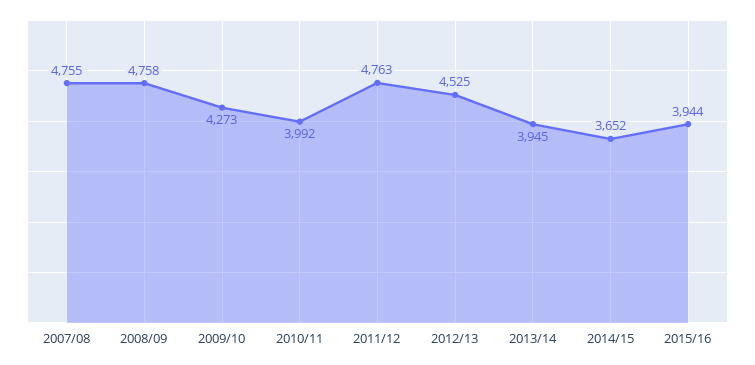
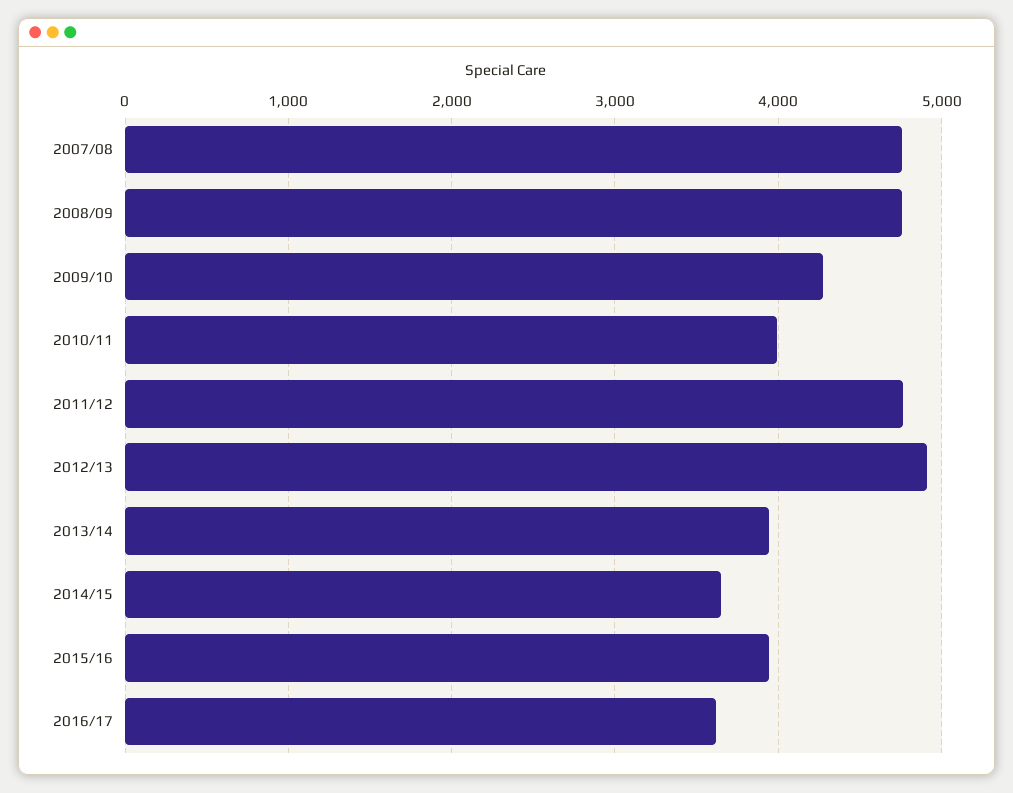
2012/13: 4525 -> 4900
2016/17: none -> 3600

